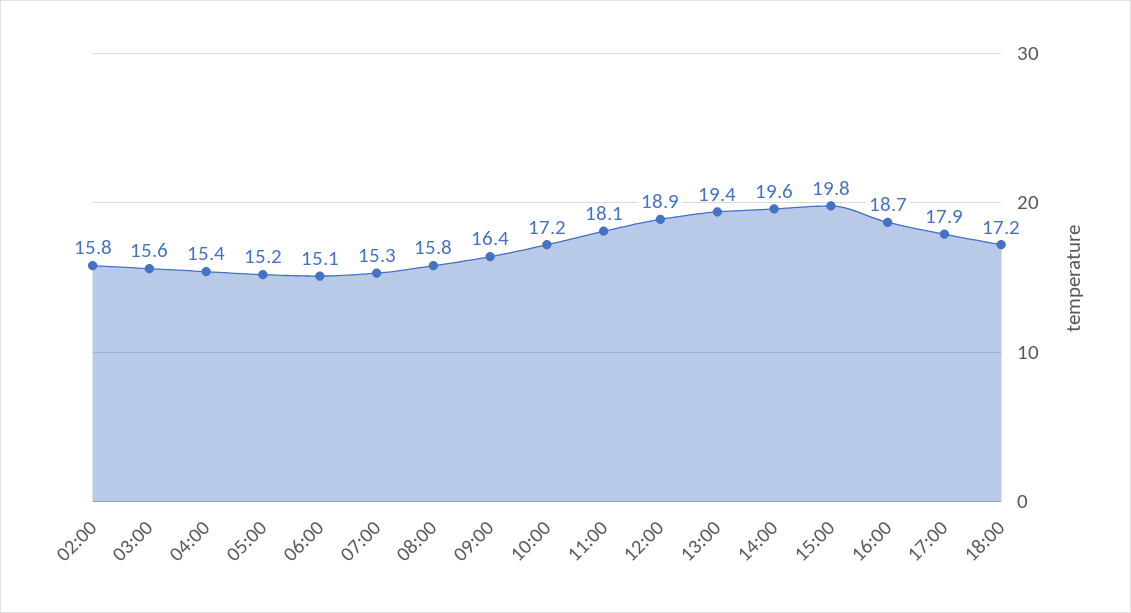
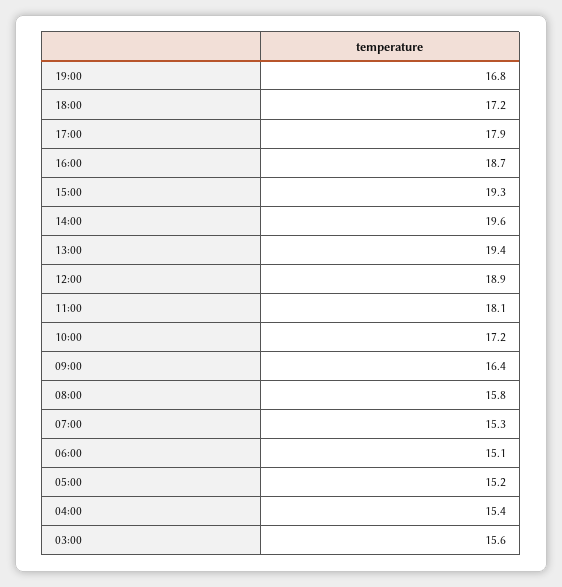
02:00: 15.8 -> none
15:00: 19.8 -> 19.3
19:00: none -> 16.8

